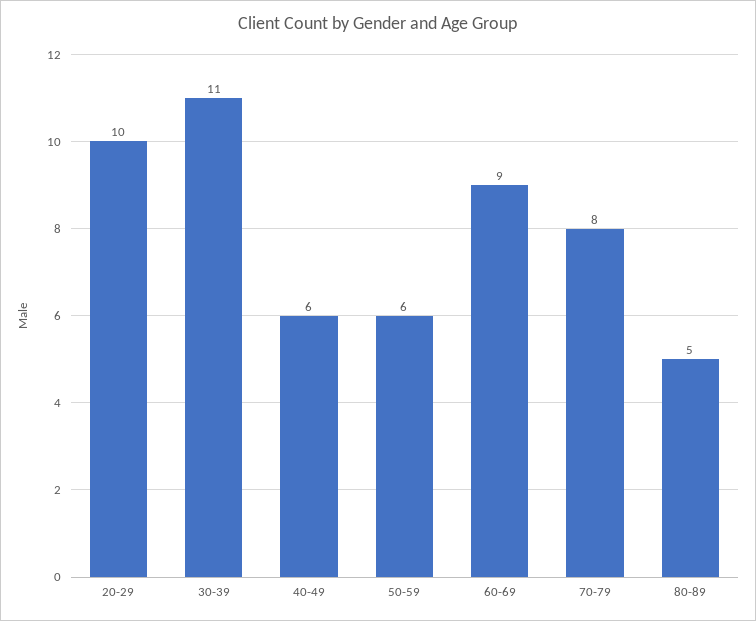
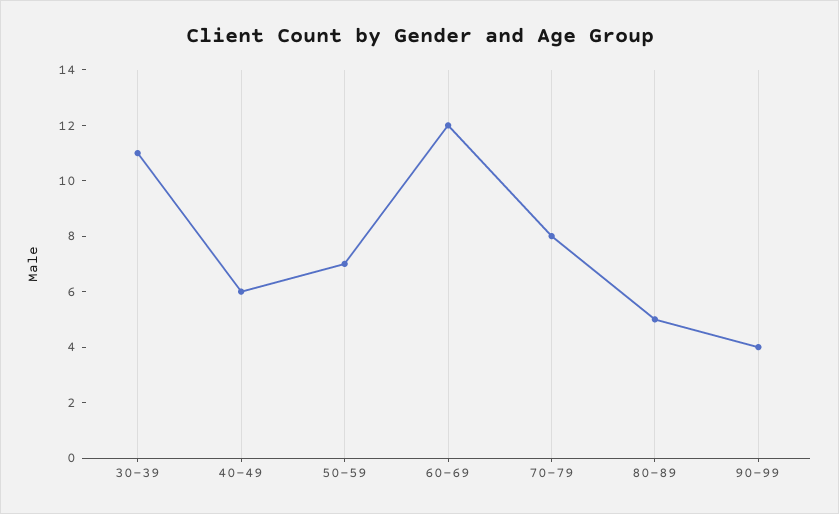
20-29: 10 -> none
50-59: 6 -> 7
60-69: 9 -> 12
90-99: none -> 4

